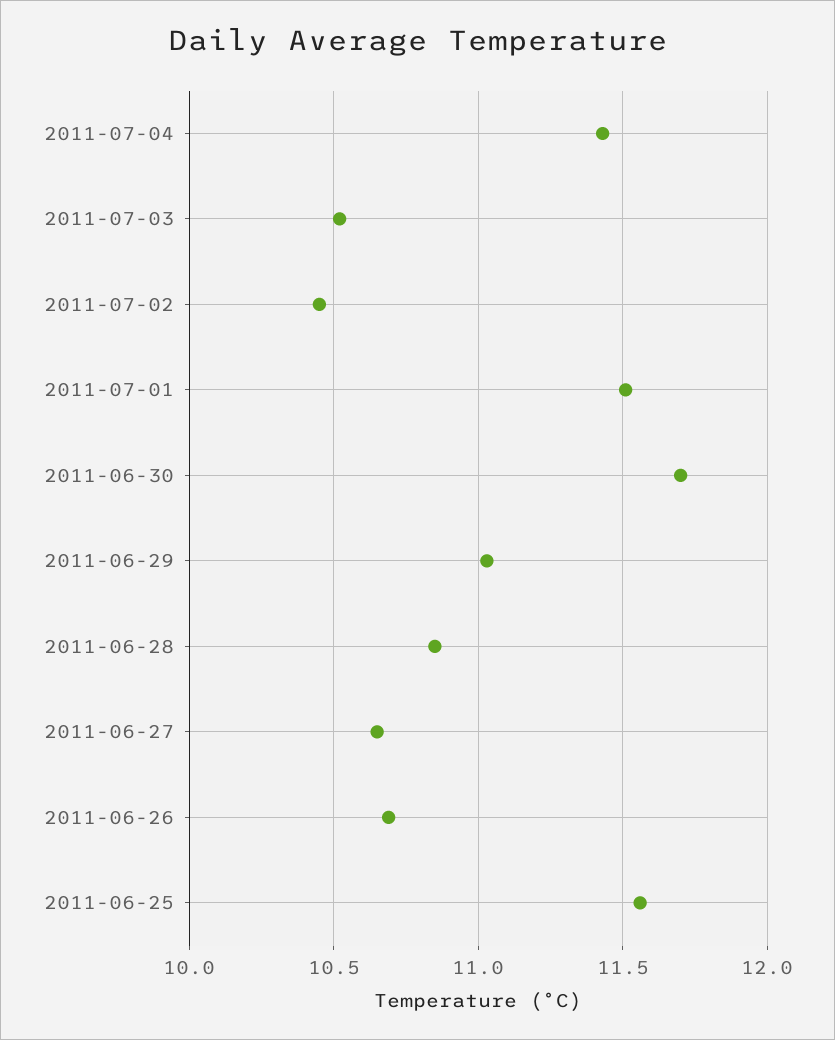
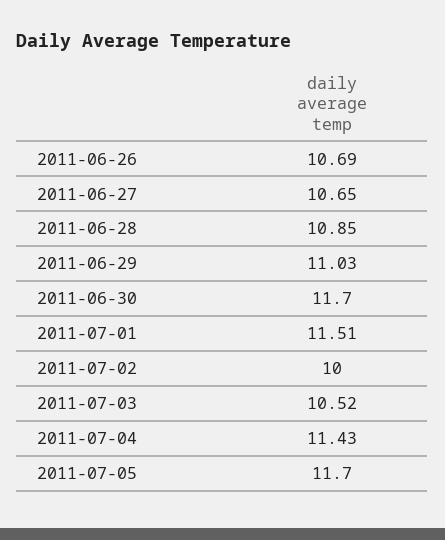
2011-07-02: 10.45 -> 10
2011-06-25: 11.55 -> none
2011-07-05: none -> 11.7

